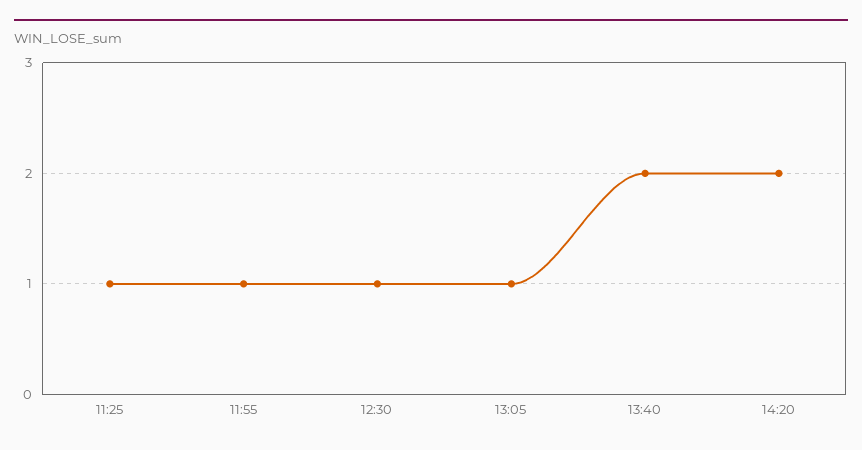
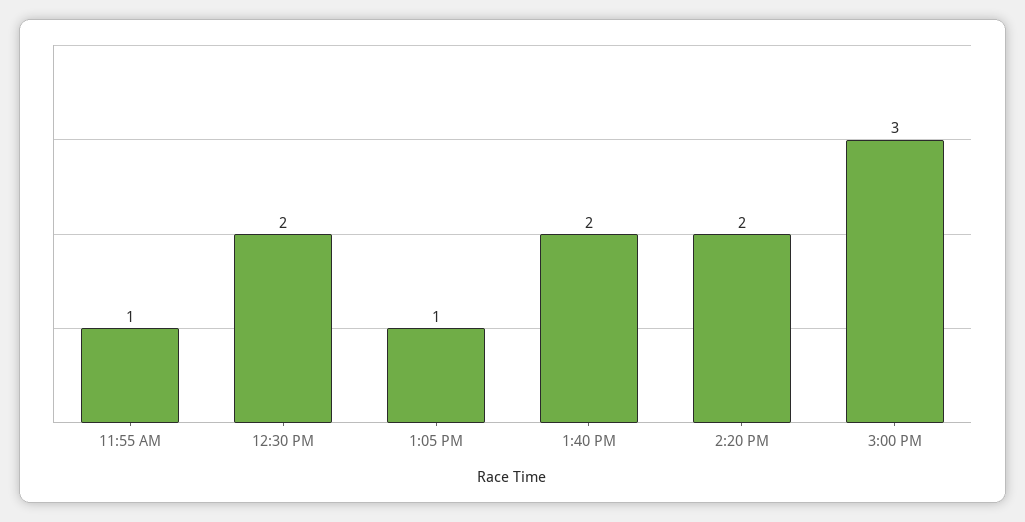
11:25: 1 -> none
12:30: 1 -> 2
3:00 PM: none -> 3

